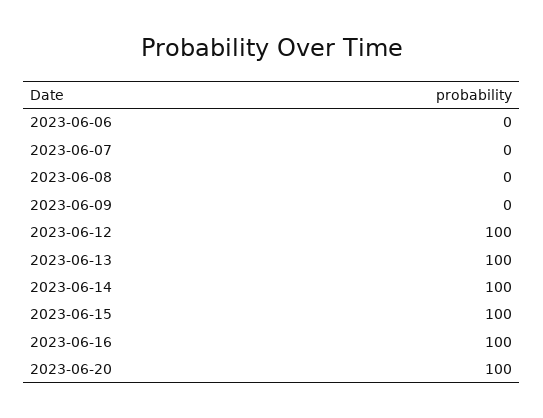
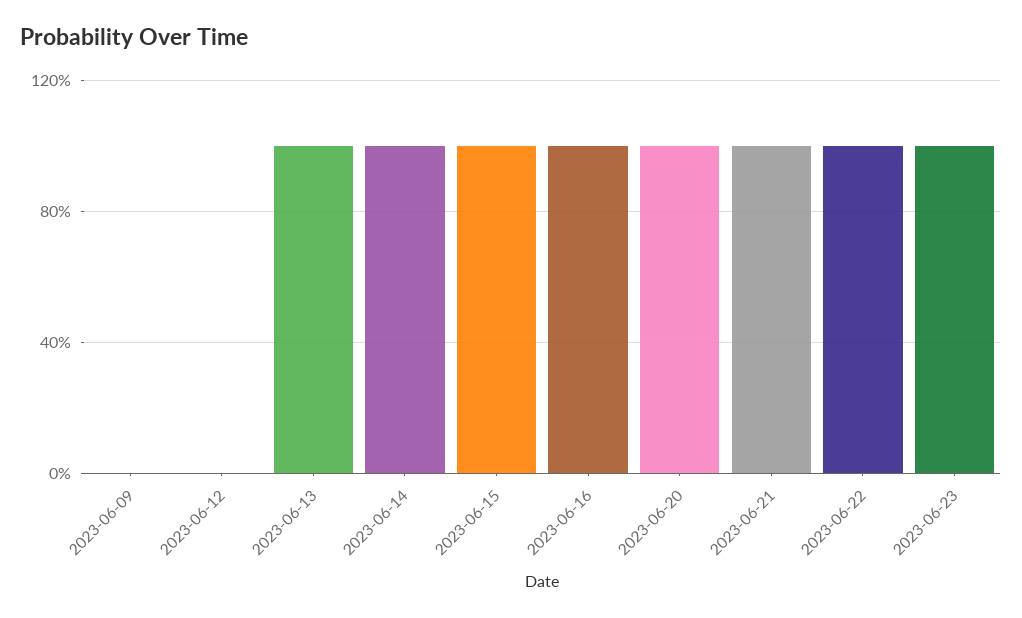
2023-06-06: 0 -> none
2023-06-07: 0 -> none
2023-06-08: 0 -> none
2023-06-12: 100 -> 0
2023-06-21: none -> 100
2023-06-22: none -> 100
2023-06-23: none -> 100

